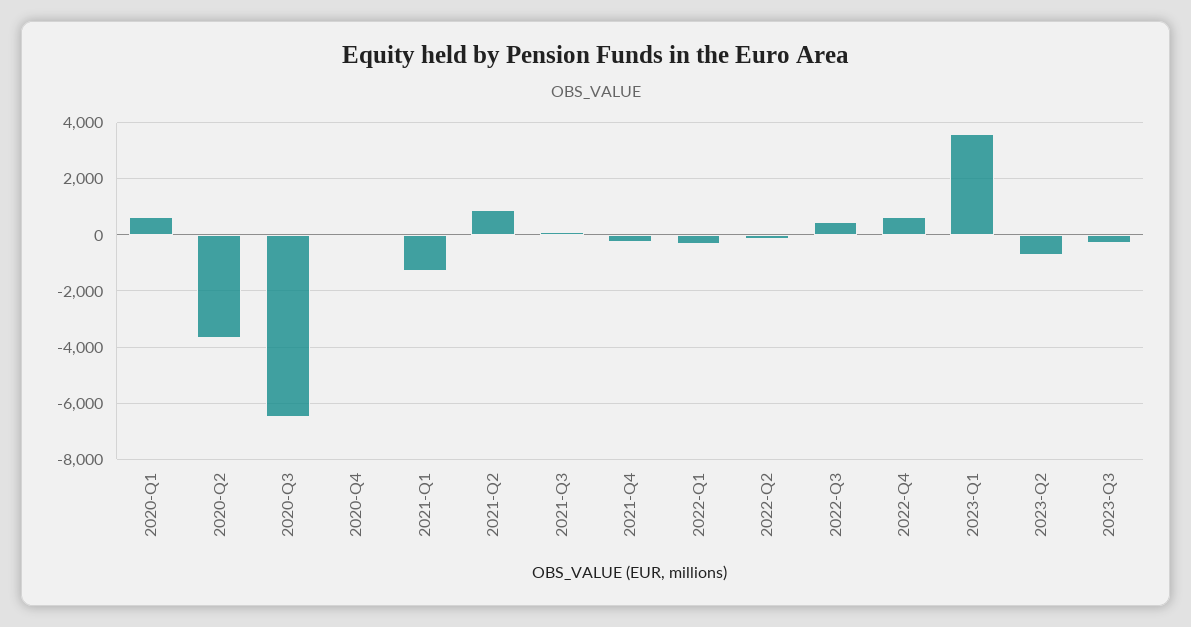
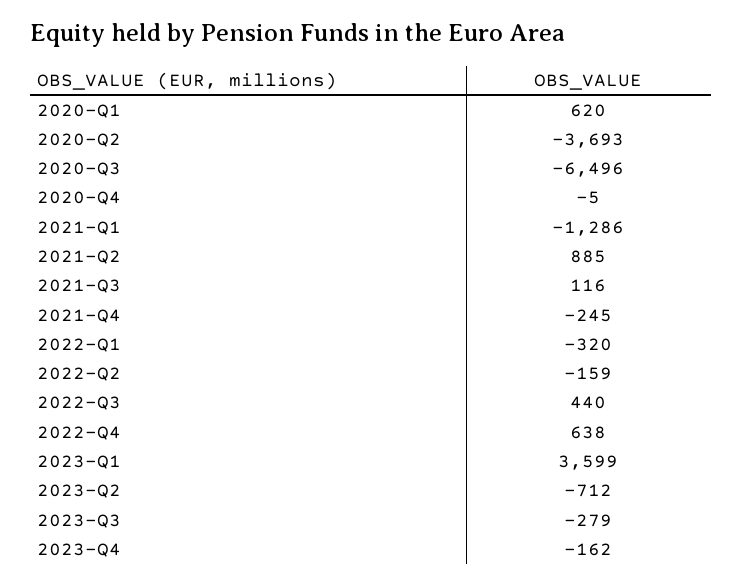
2023-Q4: none -> -162

